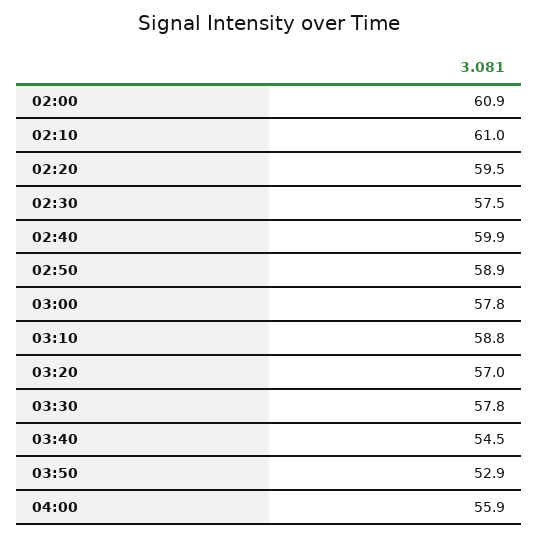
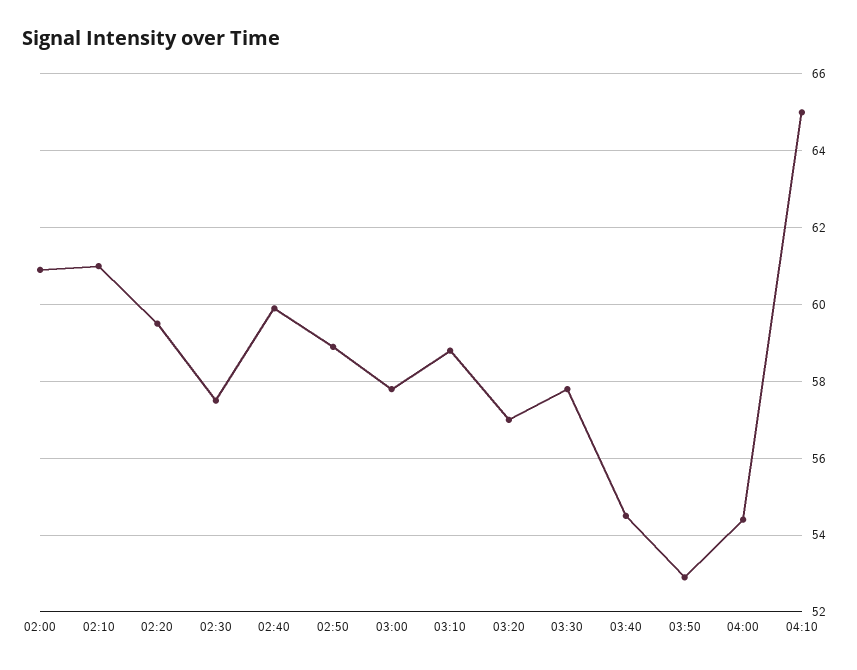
04:00: 55.9 -> 54.5
04:10: none -> 65

